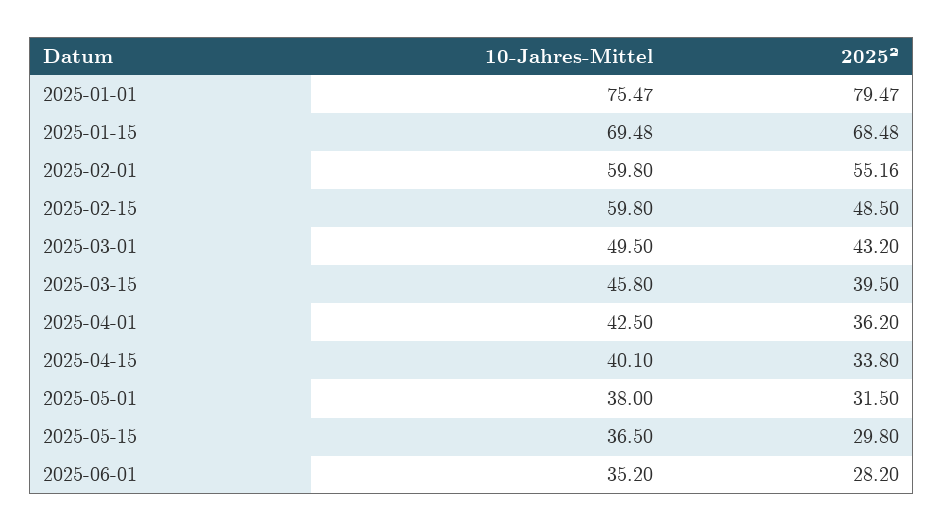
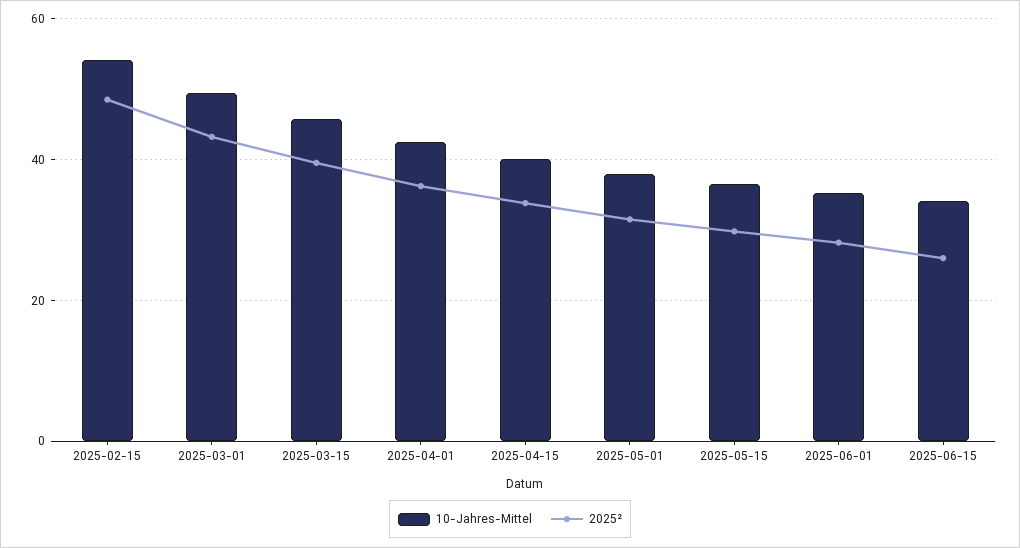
10-Jahres-Mittel, 2025-01-01: 75.47 -> none
2025², 2025-01-01: 79.47 -> none
10-Jahres-Mittel, 2025-01-15: 69.48 -> none
2025², 2025-01-15: 68.48 -> none
10-Jahres-Mittel, 2025-02-01: 59.8 -> none
2025², 2025-02-01: 55.16 -> none
10-Jahres-Mittel, 2025-02-15: 59.8 -> 54
10-Jahres-Mittel, 2025-06-15: none -> 34
2025², 2025-06-15: none -> 26

